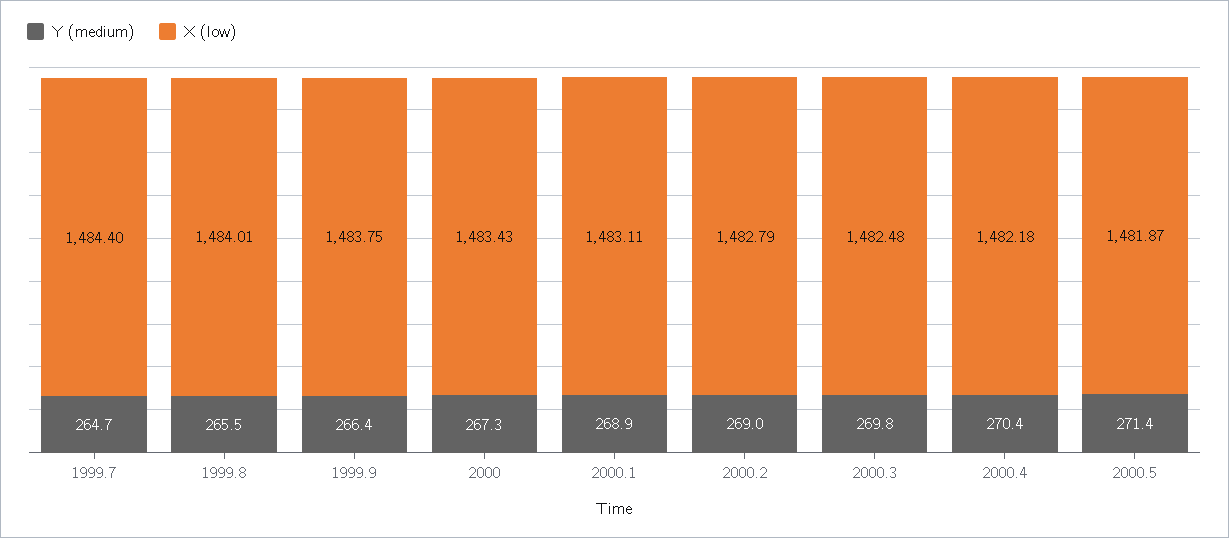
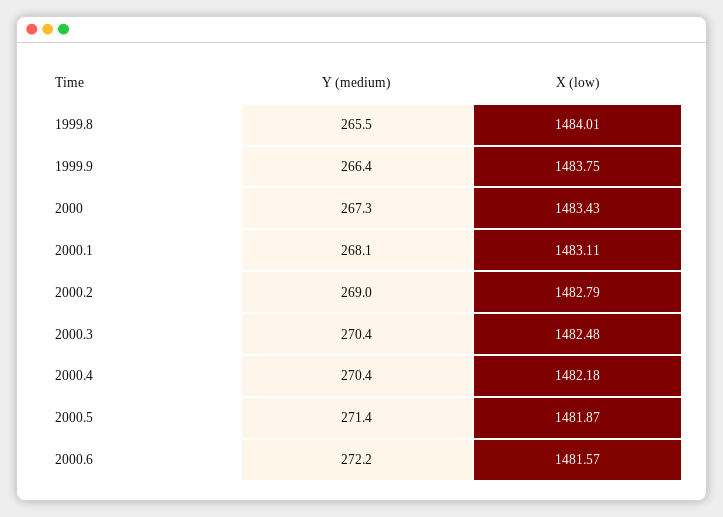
Y (medium), 1999.7: 264.7 -> none
X (low), 1999.7: 1484.4 -> none
Y (medium), 2000.1: 268.9 -> 268.1
Y (medium), 2000.3: 269.8 -> 270.4
Y (medium), 2000.6: none -> 272.2
X (low), 2000.6: none -> 1481.57

